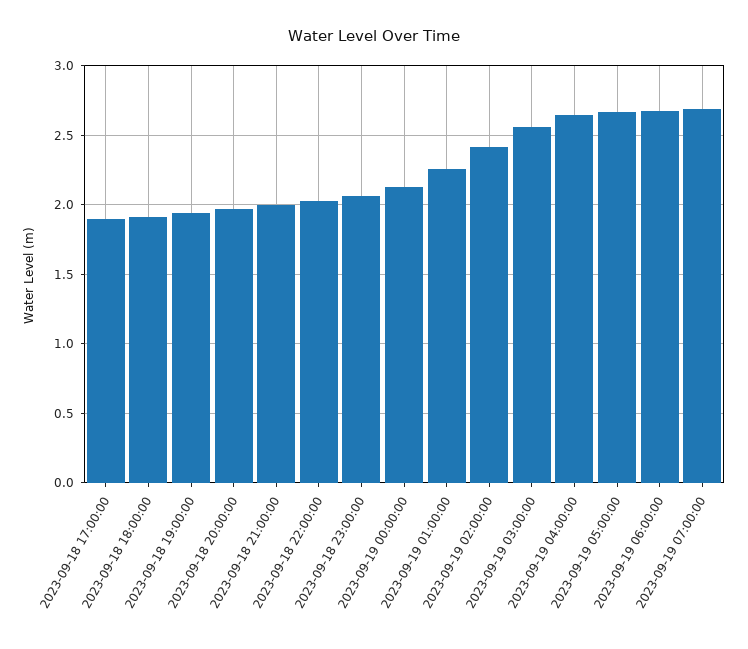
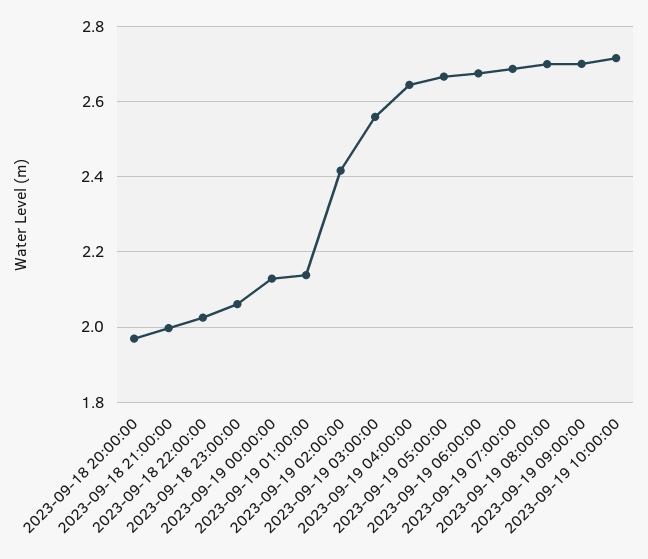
2023-09-18 17:00:00: 1.9 -> none
2023-09-18 18:00:00: 1.9 -> none
2023-09-18 19:00:00: 1.95 -> none
2023-09-19 01:00:00: 2.25 -> 2.14
2023-09-19 08:00:00: none -> 2.7
2023-09-19 09:00:00: none -> 2.7
2023-09-19 10:00:00: none -> 2.72

